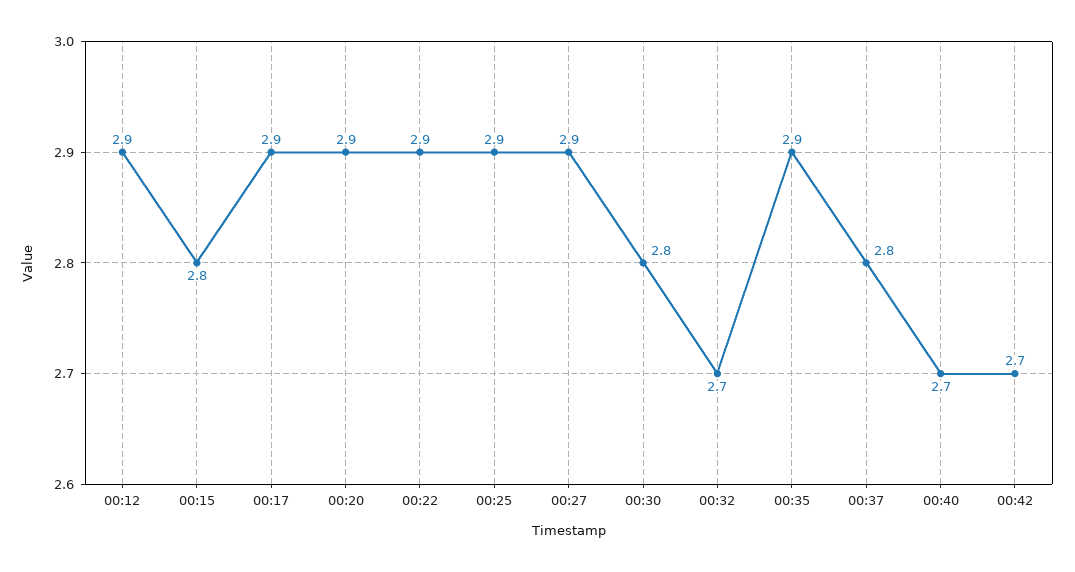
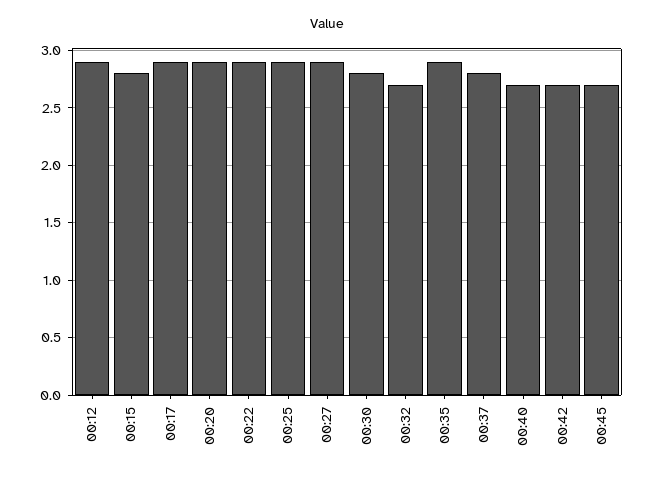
00:45: none -> 2.7

